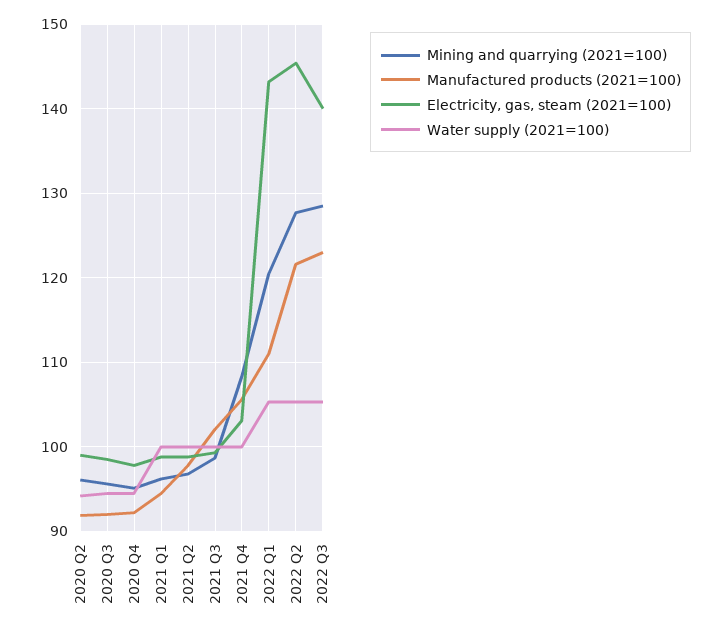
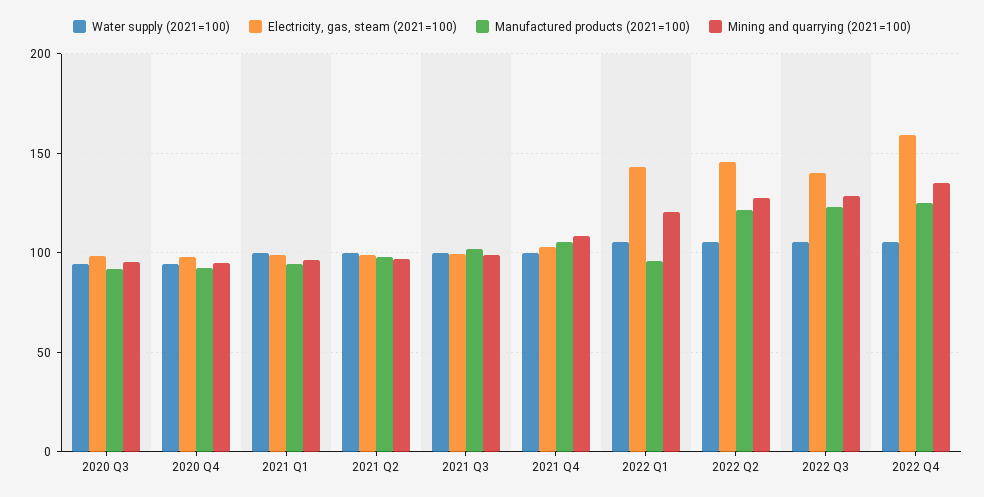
Mining and quarrying (2021=100), 2020 Q2: 96 -> none
Manufactured products (2021=100), 2020 Q2: 92 -> none
Electricity, gas, steam (2021=100), 2020 Q2: 99 -> none
Water supply (2021=100), 2020 Q2: 94 -> none
Manufactured products (2021=100), 2022 Q1: 111 -> 95
Water supply (2021=100), 2022 Q4: none -> 105
Electricity, gas, steam (2021=100), 2022 Q4: none -> 160
Manufactured products (2021=100), 2022 Q4: none -> 125
Mining and quarrying (2021=100), 2022 Q4: none -> 135

